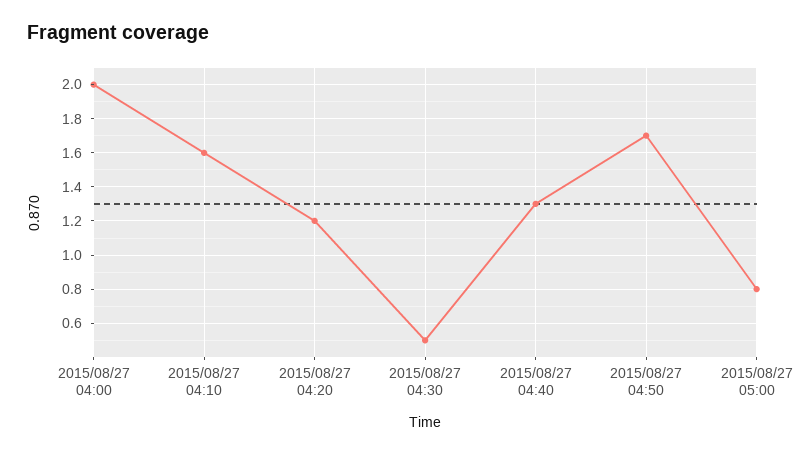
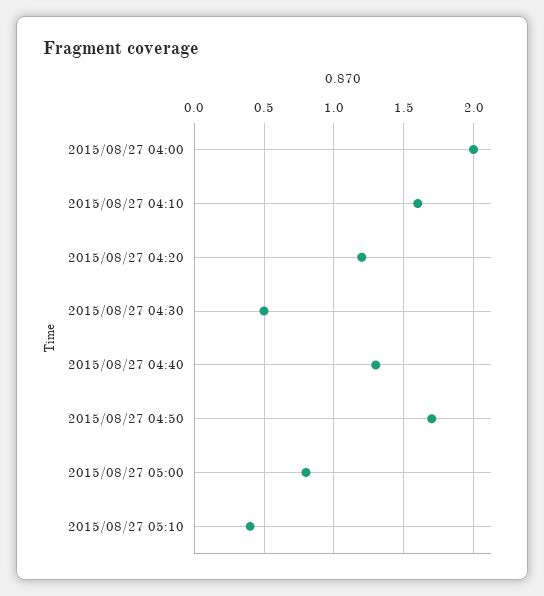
2015/08/27 05:10: none -> 0.4

